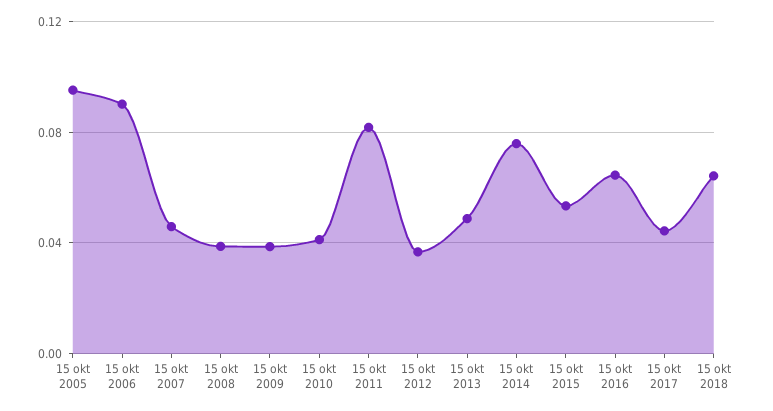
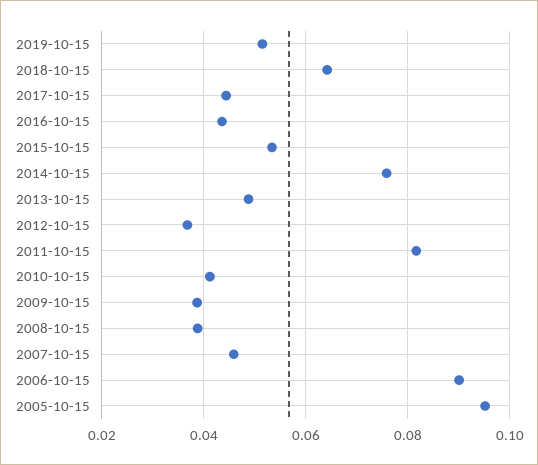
15 okt 2016: 0.065 -> 0.044
2019-10-15: none -> 0.052

